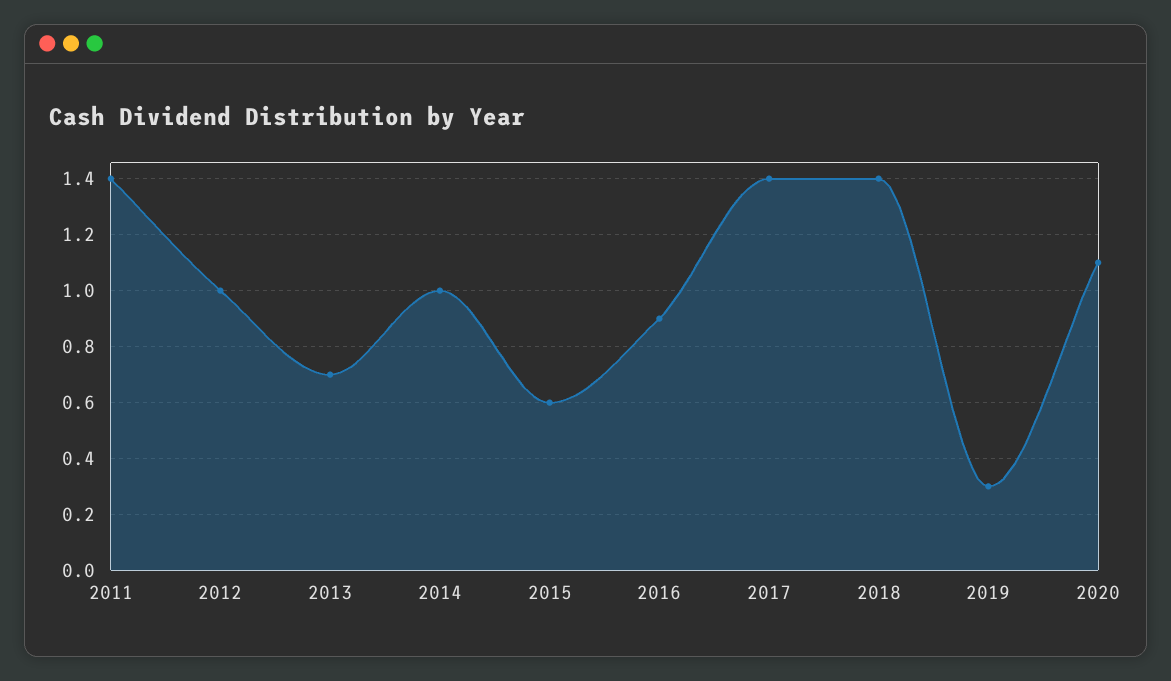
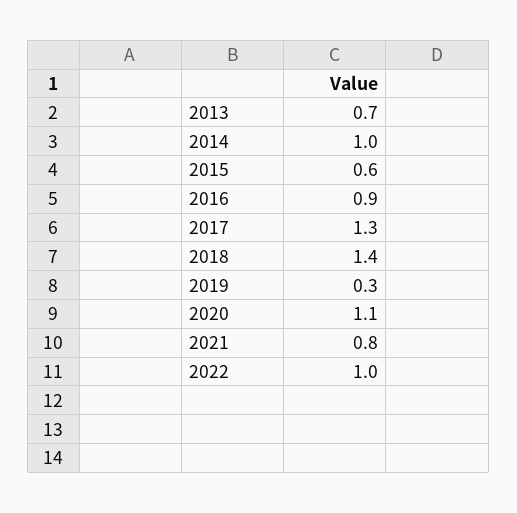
2011: 1.4 -> none
2012: 1 -> none
2017: 1.4 -> 1.3
2021: none -> 0.8
2022: none -> 1

